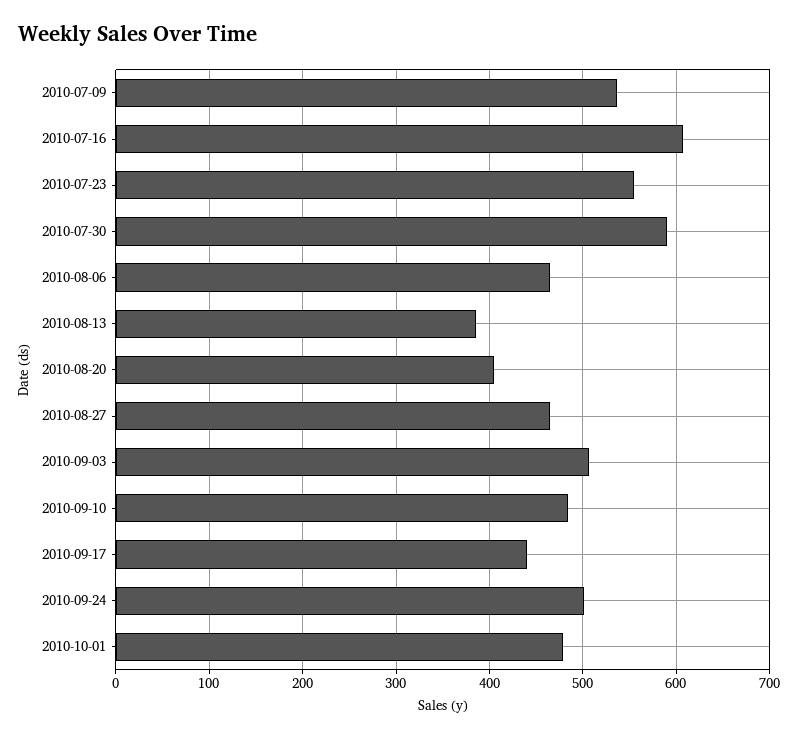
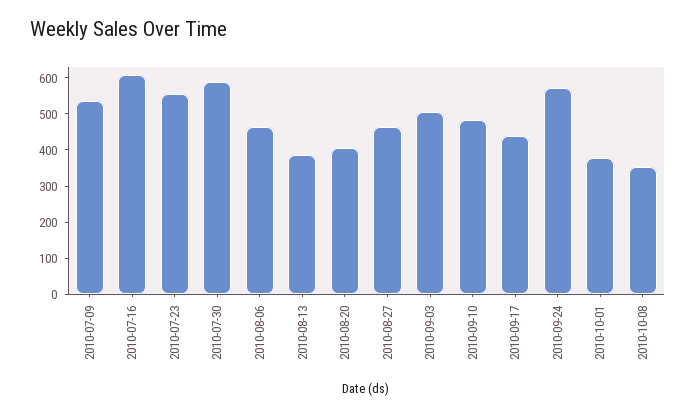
2010-09-24: 500 -> 575
2010-10-01: 480 -> 375
2010-10-08: none -> 350

